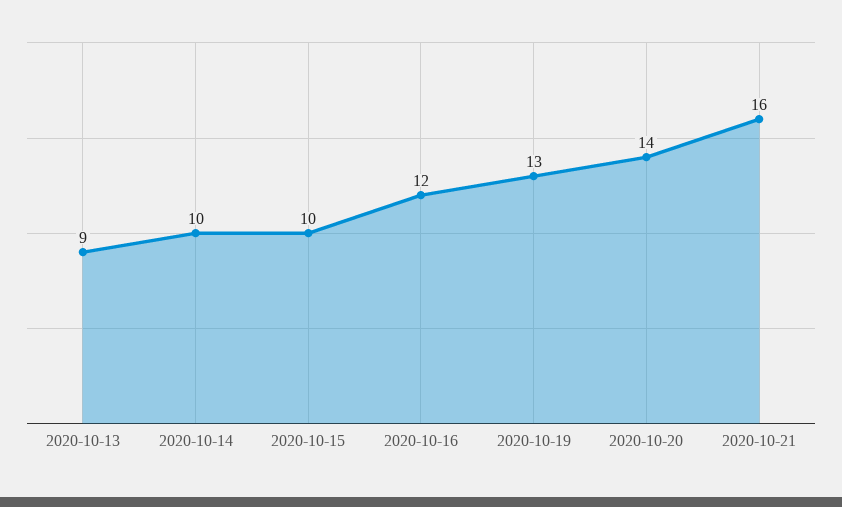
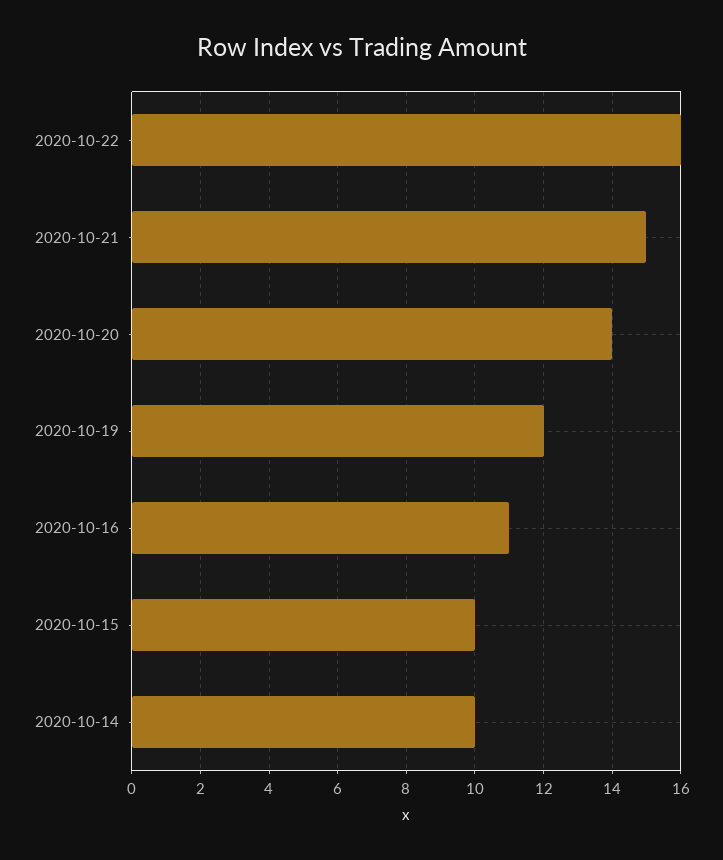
2020-10-13: 9 -> none
2020-10-16: 12 -> 11
2020-10-19: 13 -> 12
2020-10-21: 16 -> 15
2020-10-22: none -> 16

